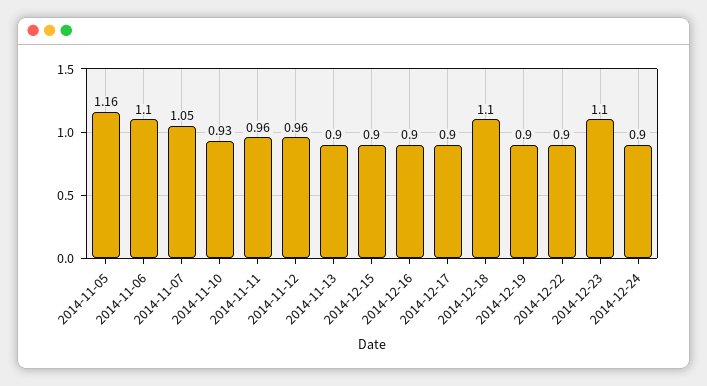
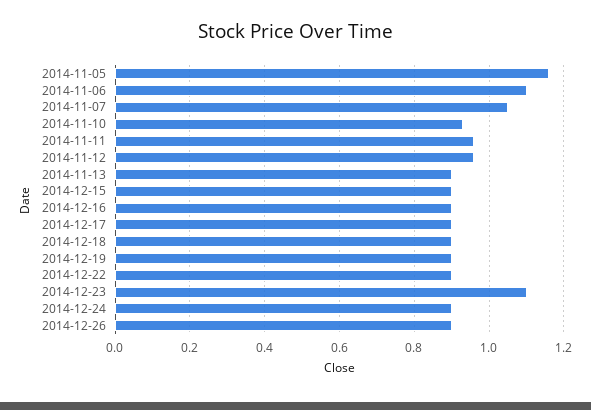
2014-12-18: 1.1 -> 0.9
2014-12-26: none -> 0.9

